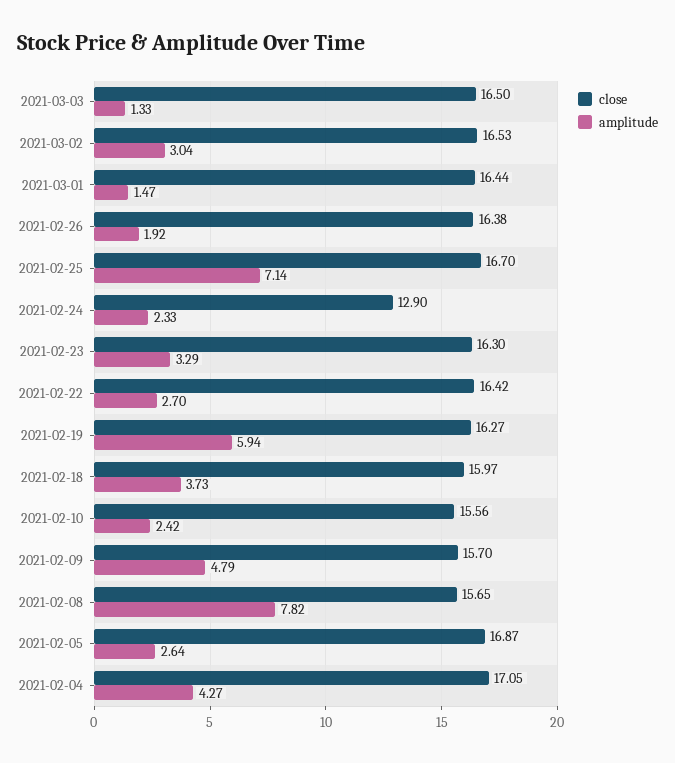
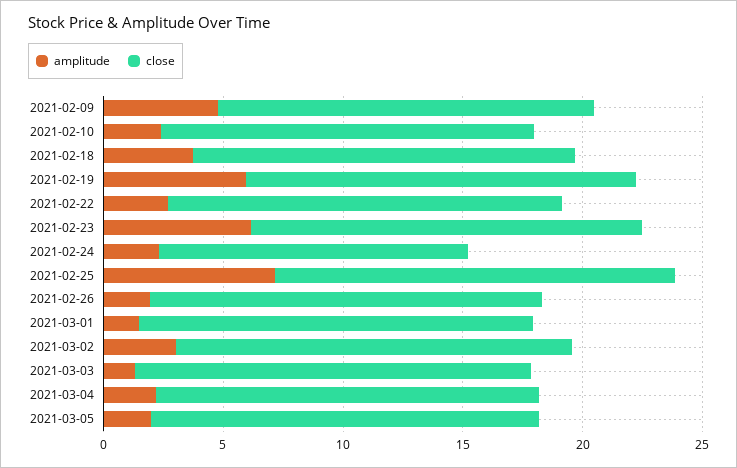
amplitude, 2021-02-23: 3.29 -> 6
close, 2021-02-08: 15.65 -> none
amplitude, 2021-02-08: 7.82 -> none
close, 2021-02-05: 16.87 -> none
amplitude, 2021-02-05: 2.64 -> none
close, 2021-02-04: 17.05 -> none
amplitude, 2021-02-04: 4.27 -> none
amplitude, 2021-03-04: none -> 2
close, 2021-03-04: none -> 16
amplitude, 2021-03-05: none -> 2
close, 2021-03-05: none -> 16

